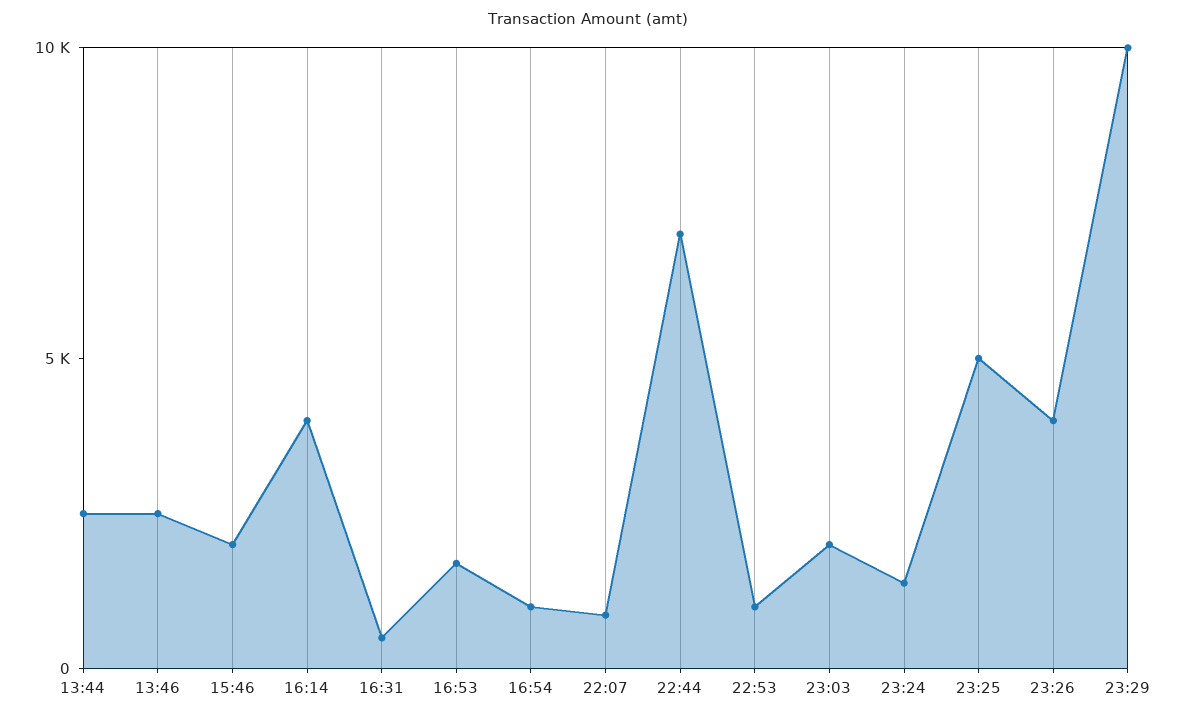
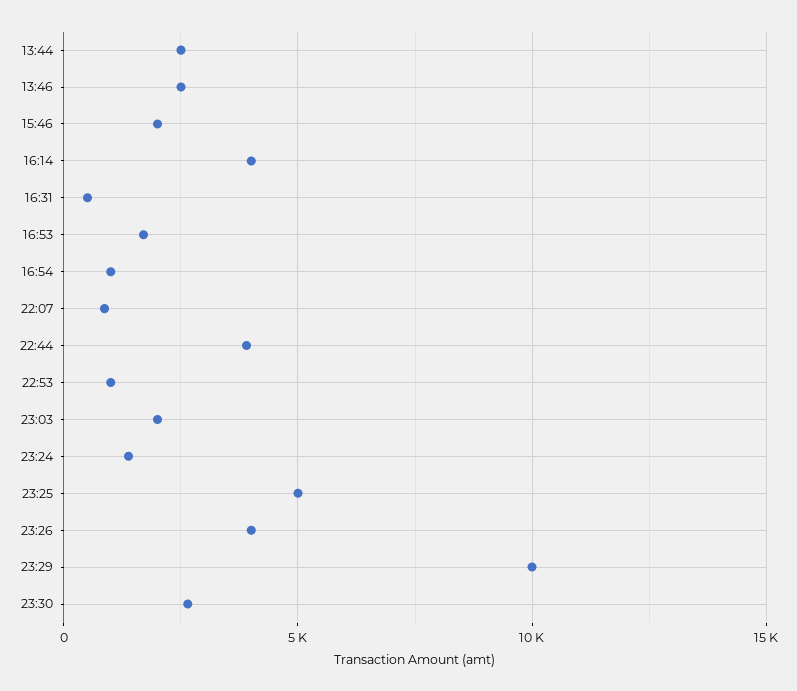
22:44: 7000 -> 4000
23:30: none -> 2500

